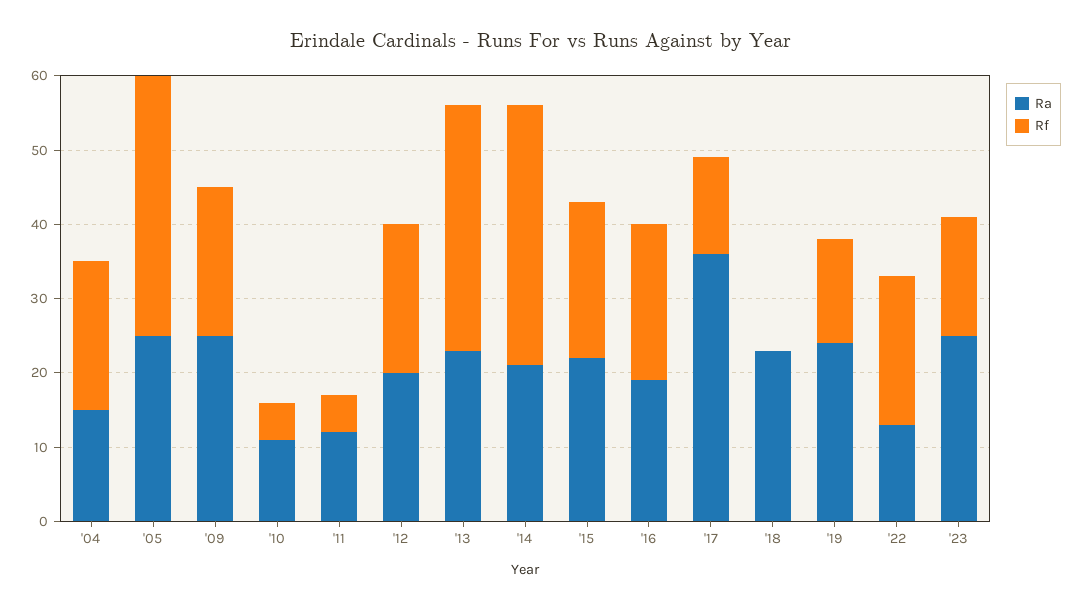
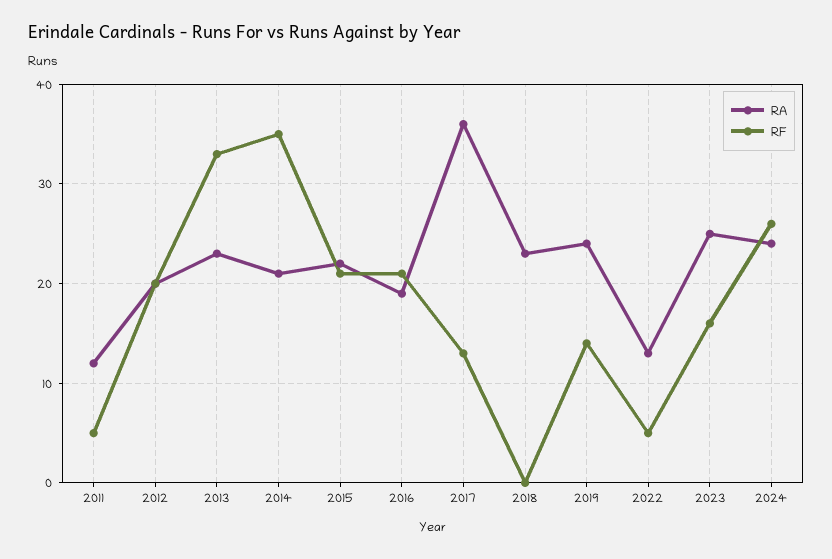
Ra, '04: 15 -> none
Rf, '04: 20 -> none
Ra, '05: 25 -> none
Rf, '05: 35 -> none
Ra, '09: 25 -> none
Rf, '09: 20 -> none
Ra, '10: 10 -> none
Rf, '10: 5 -> none
Rf, '22: 20 -> 5
Ra, 2024: none -> 24
Rf, 2024: none -> 26

